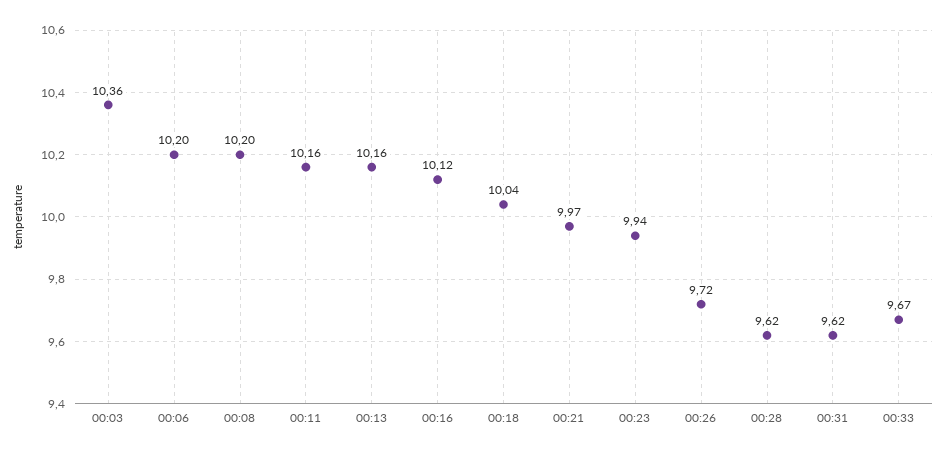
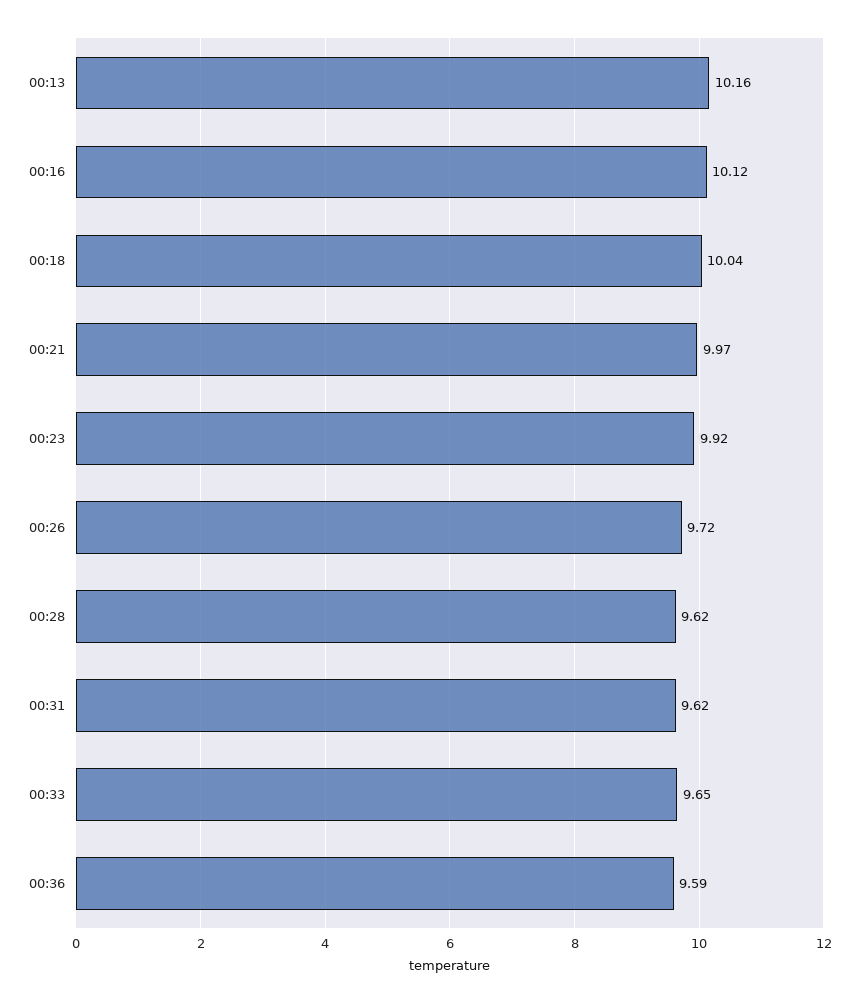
00:03: 10.36 -> none
00:06: 10.2 -> none
00:08: 10.2 -> none
00:11: 10.16 -> none
00:23: 9.94 -> 9.92
00:33: 9.67 -> 9.65
00:36: none -> 9.59

